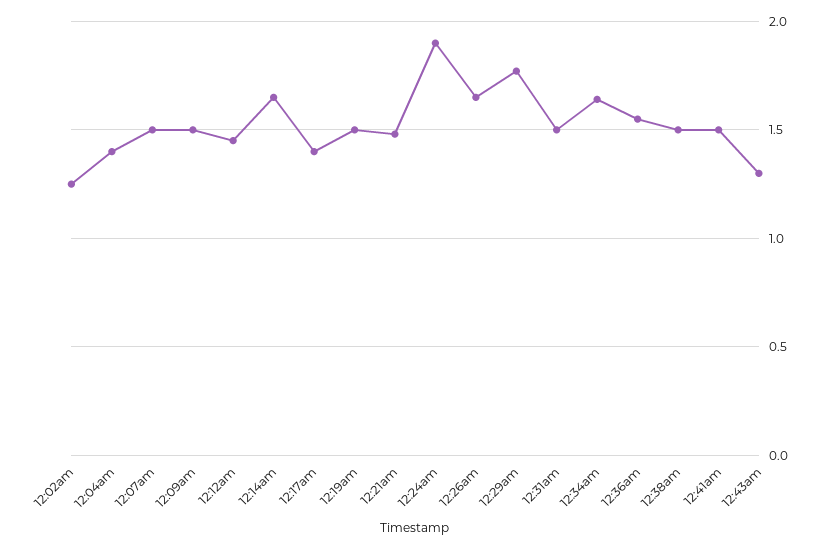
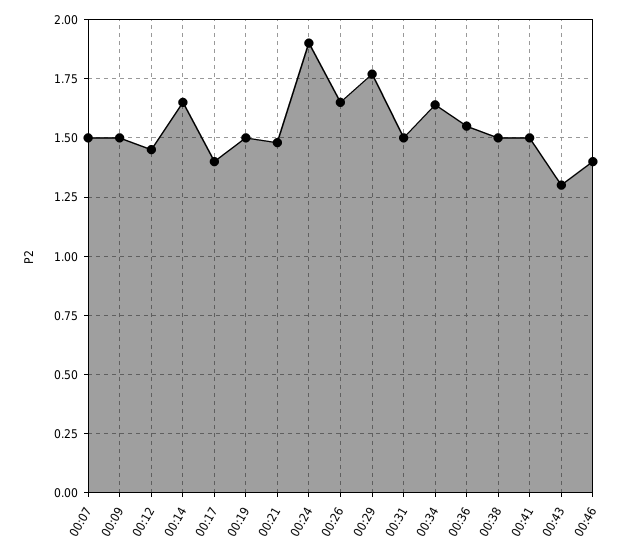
12:02am: 1.25 -> none
12:04am: 1.4 -> none
00:46: none -> 1.4

